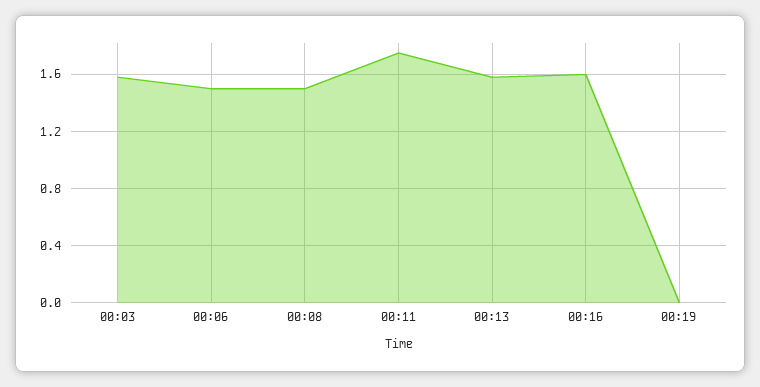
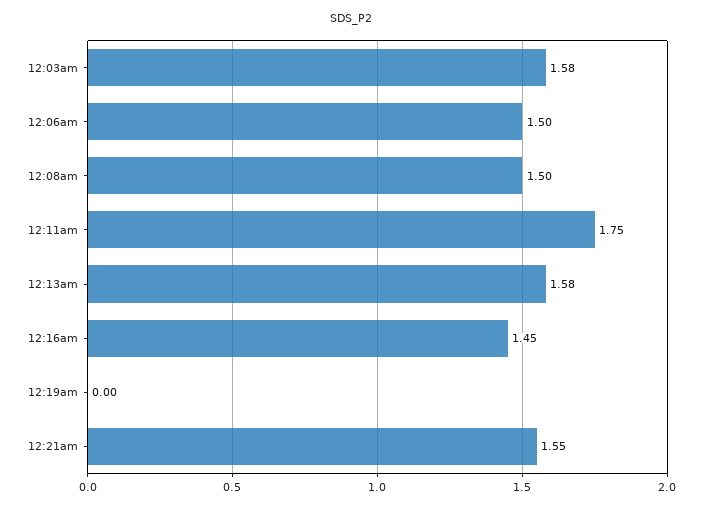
00:16: 1.6 -> 1.45
12:21am: none -> 1.55

